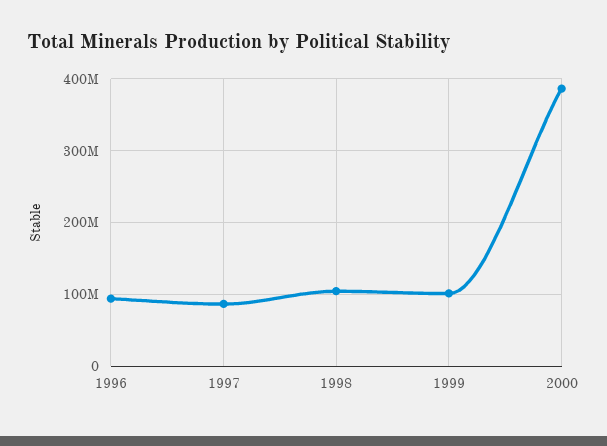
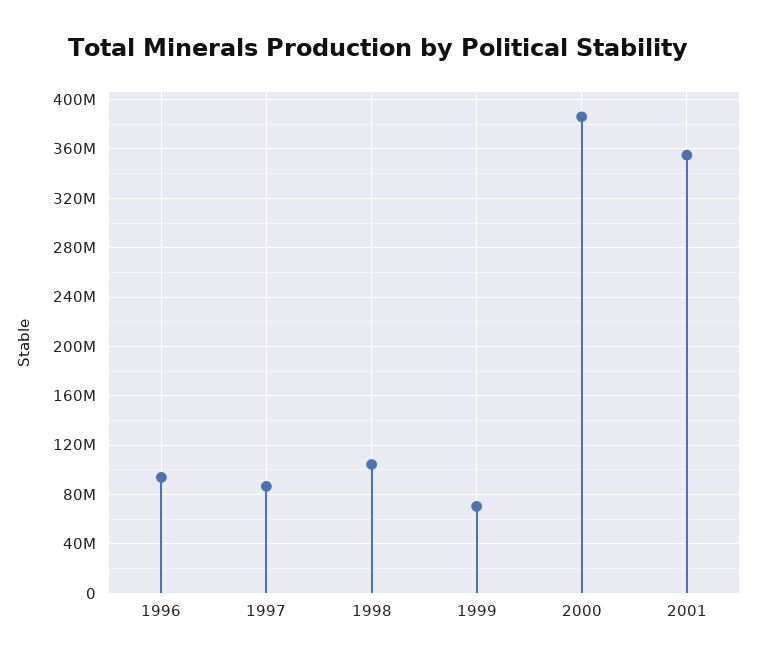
1999: 100000000 -> 70000000
2001: none -> 355000000

